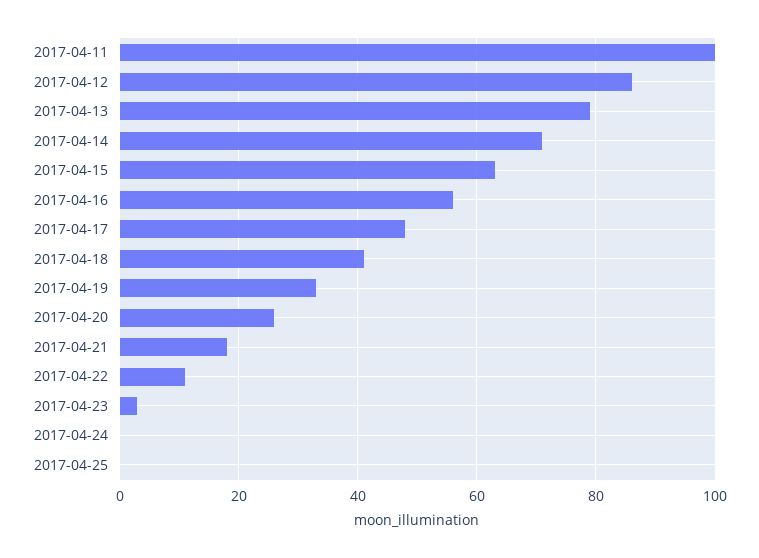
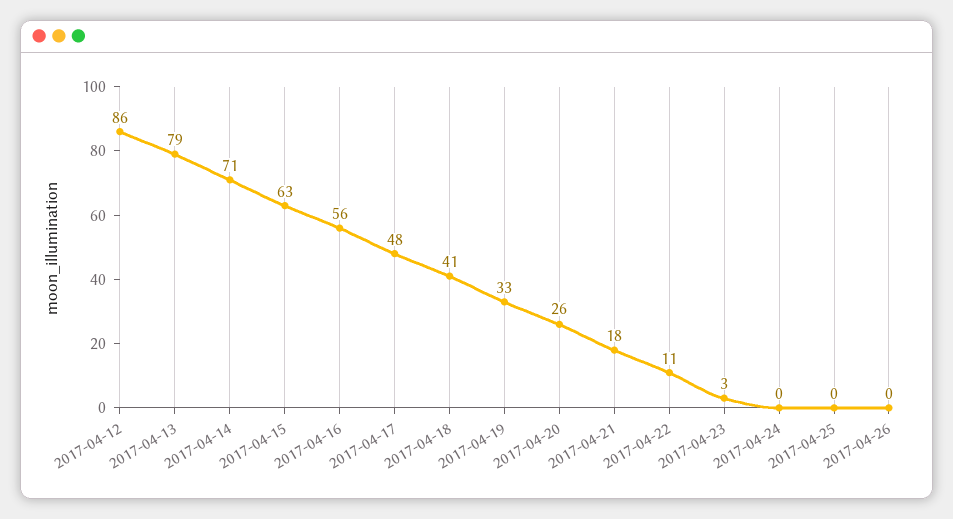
2017-04-11: 100 -> none
2017-04-26: none -> 0

